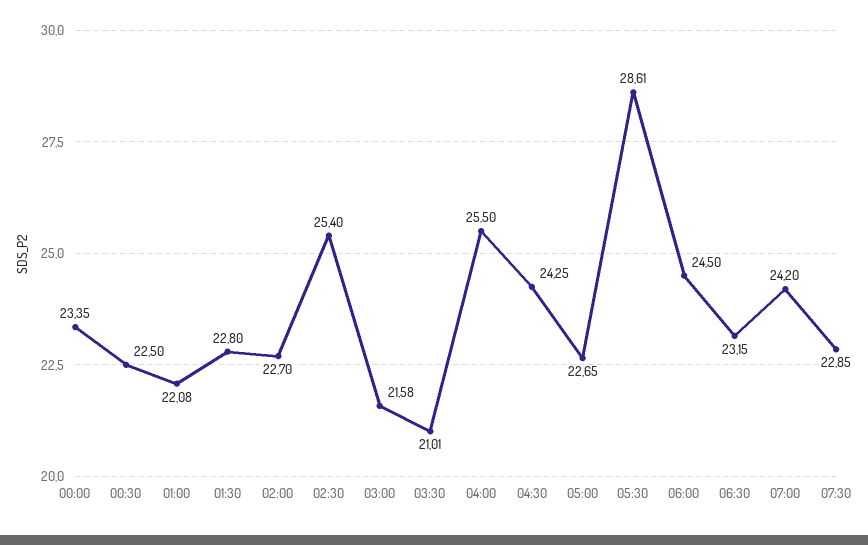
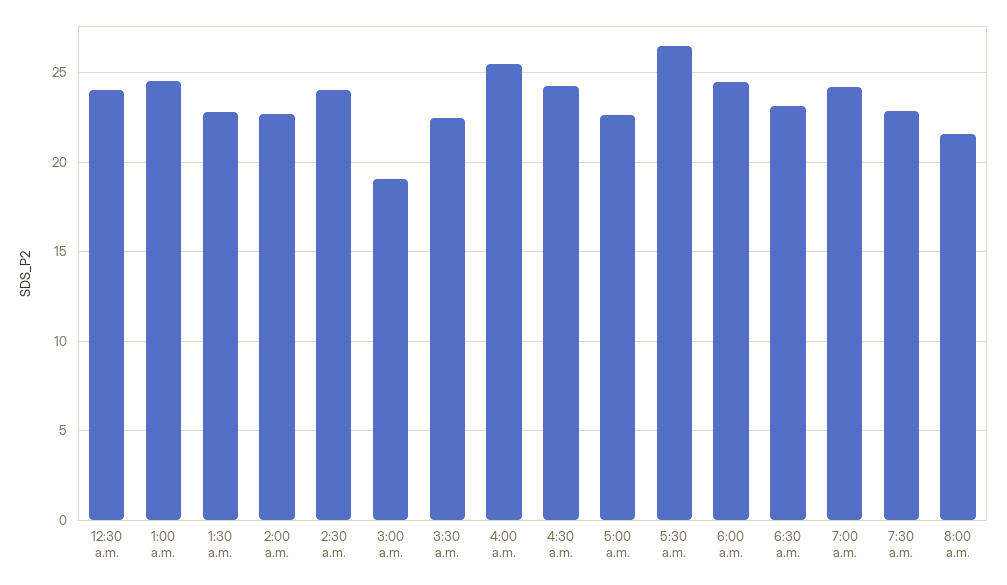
00:00: 23.35 -> none
00:30: 22.5 -> 24
01:00: 22.08 -> 24.5
02:30: 25.4 -> 24
03:00: 21.58 -> 19
03:30: 21.01 -> 22.5
05:30: 28.61 -> 26.5
8:00 a.m.: none -> 21.5

